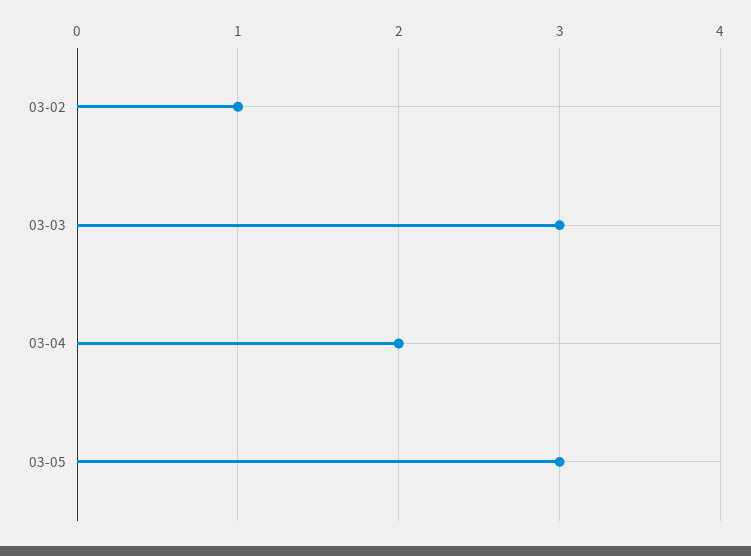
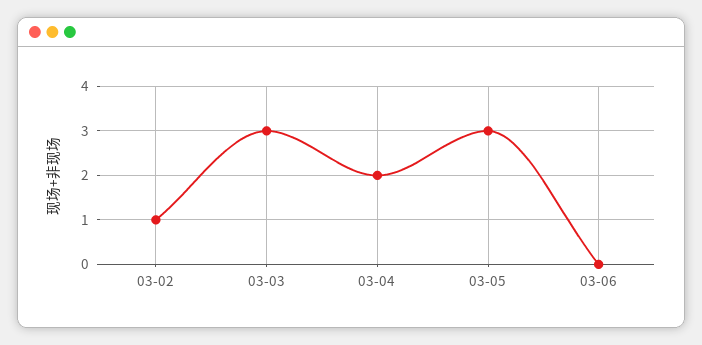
03-06: none -> 0

